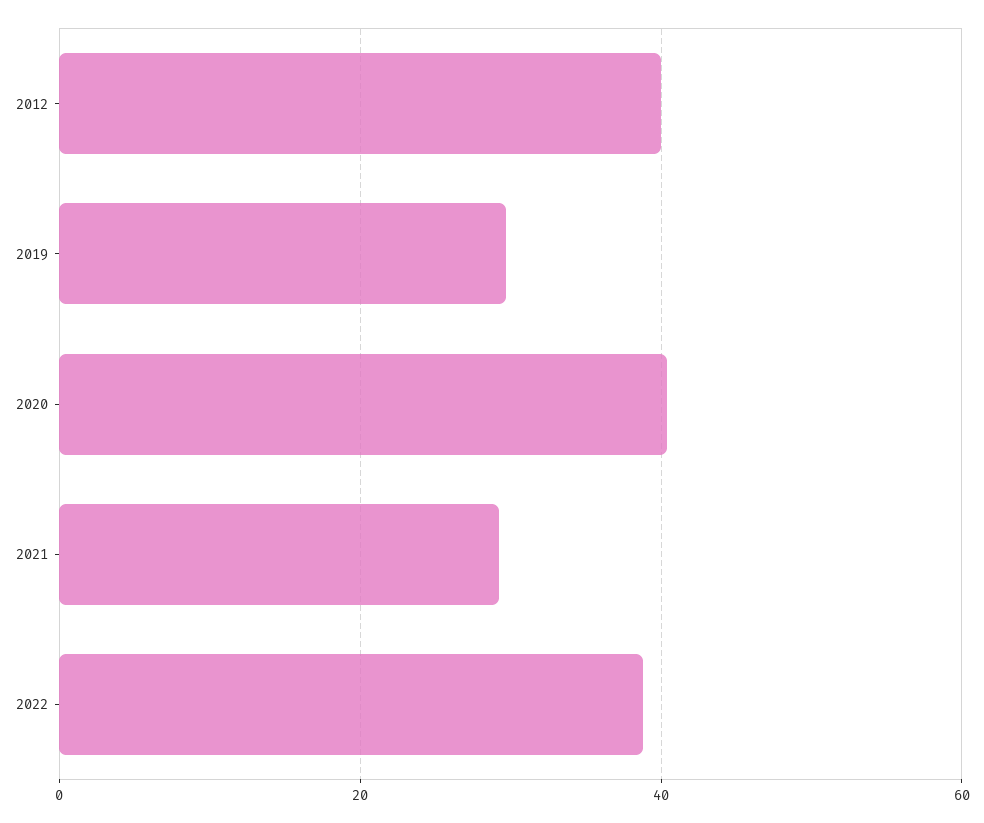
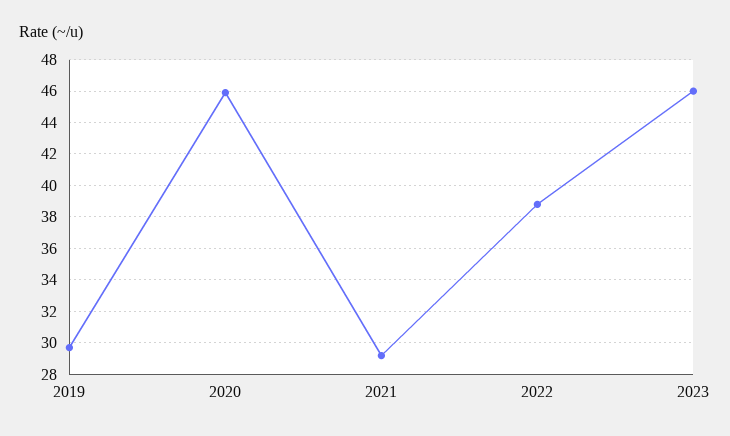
2012: 40 -> none
2020: 40 -> 46
2023: none -> 46

